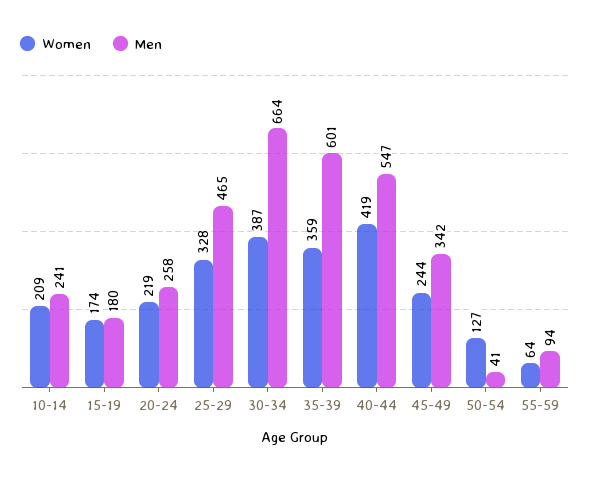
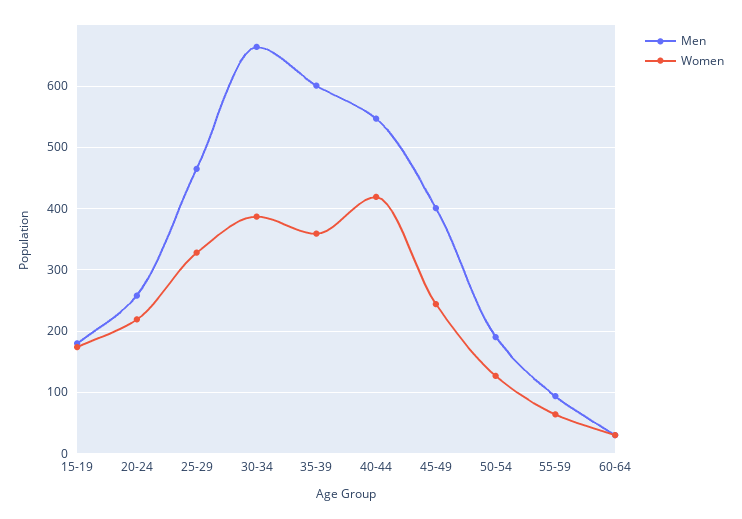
Women, 10-14: 209 -> none
Men, 10-14: 241 -> none
Men, 45-49: 342 -> 400
Men, 50-54: 41 -> 190
Men, 60-64: none -> 30
Women, 60-64: none -> 30

